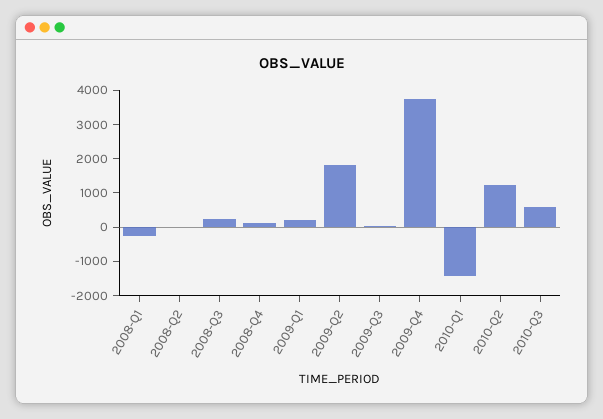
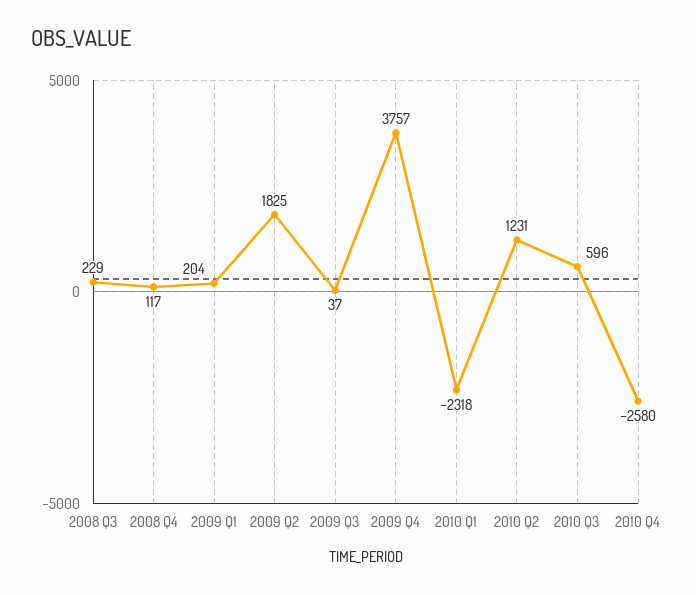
2008-Q1: -250 -> none
2008-Q2: 0 -> none
2010-Q1: -1500 -> -2318
2010 Q4: none -> -2580

